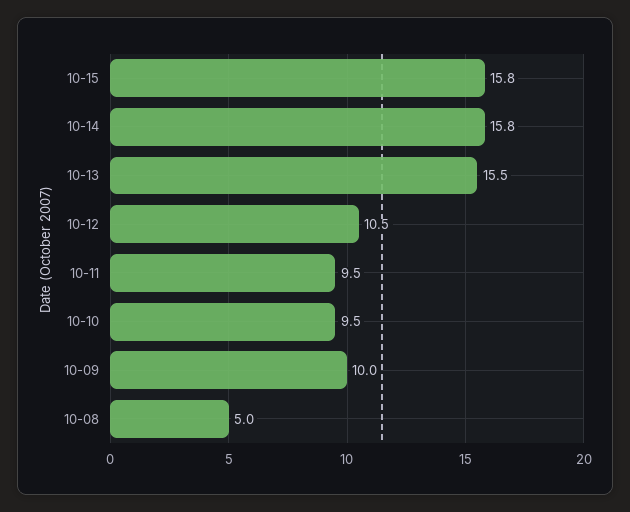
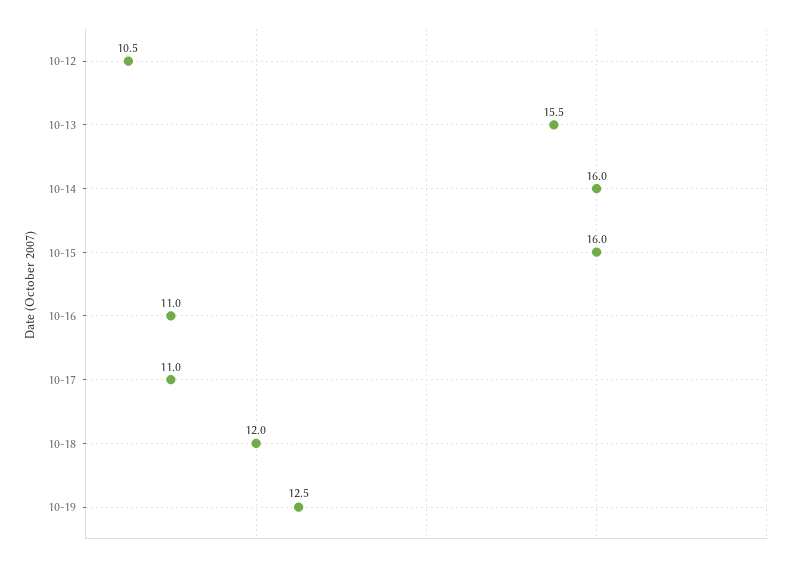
10-15: 15.8 -> 16
10-14: 15.8 -> 16
10-11: 9.5 -> none
10-10: 9.5 -> none
10-09: 10 -> none
10-08: 5 -> none
10-16: none -> 11
10-17: none -> 11
10-18: none -> 12
10-19: none -> 12.5

